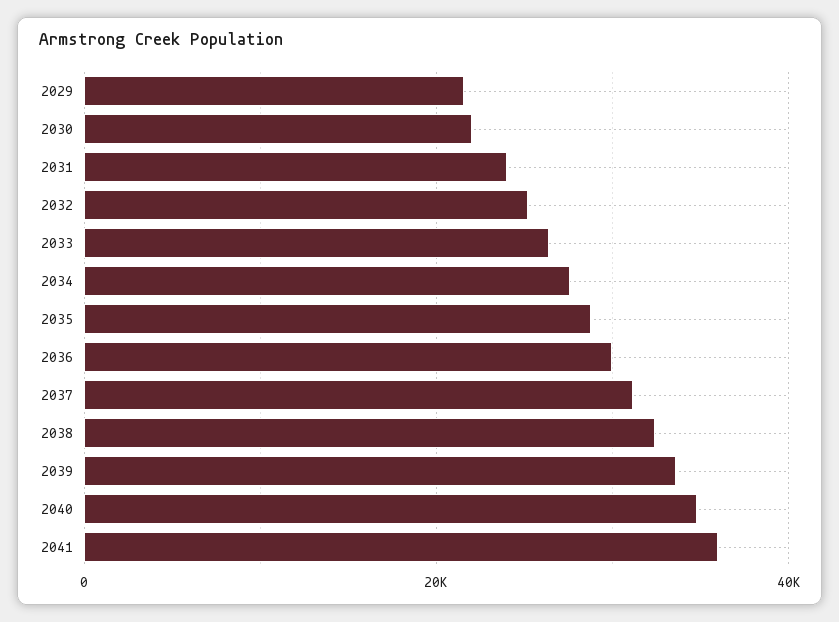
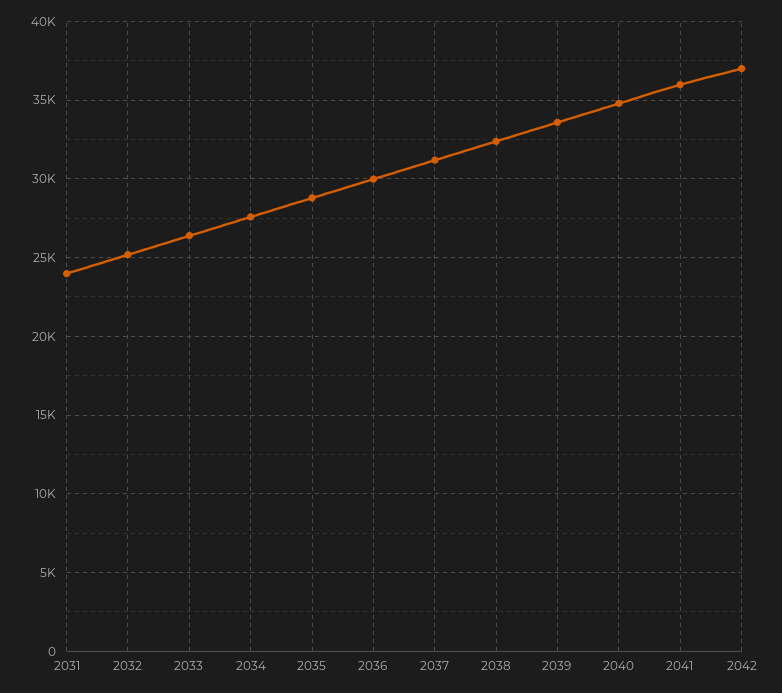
2029: 22000 -> none
2030: 22000 -> none
2042: none -> 37000

